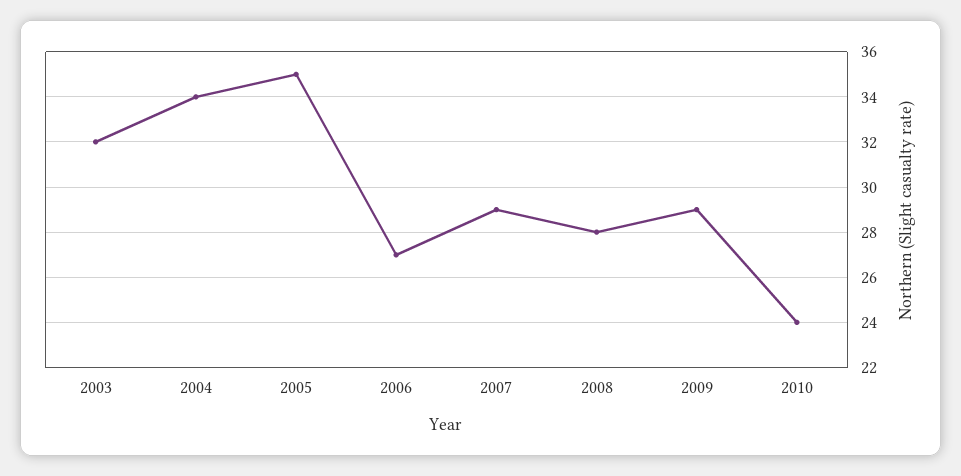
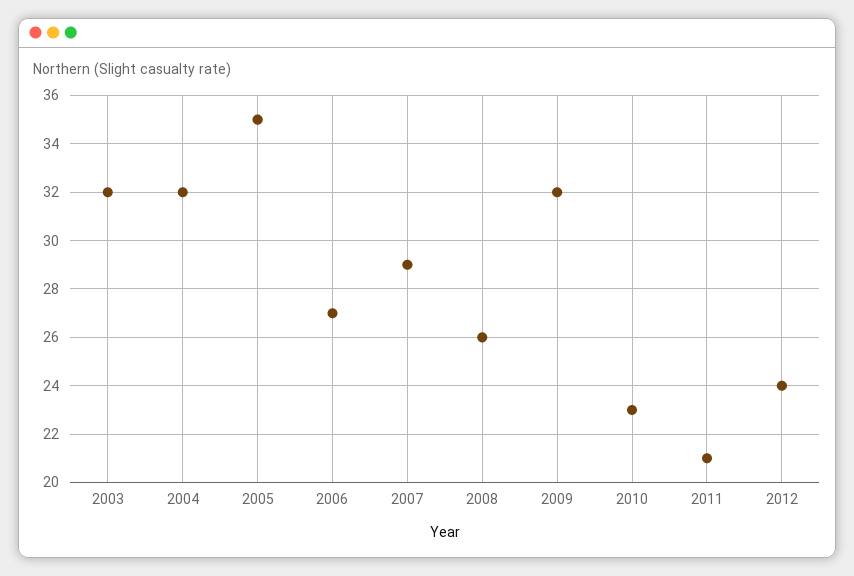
2004: 34 -> 32
2008: 28 -> 26
2009: 29 -> 32
2010: 24 -> 23
2011: none -> 21
2012: none -> 24

